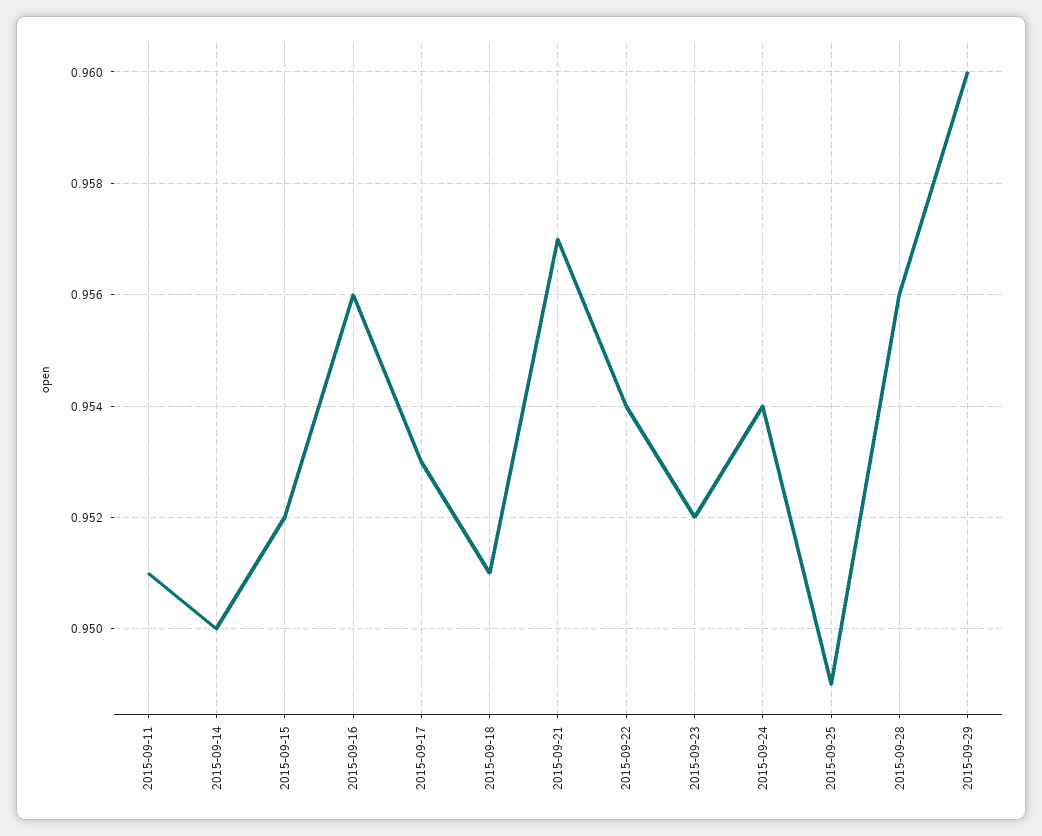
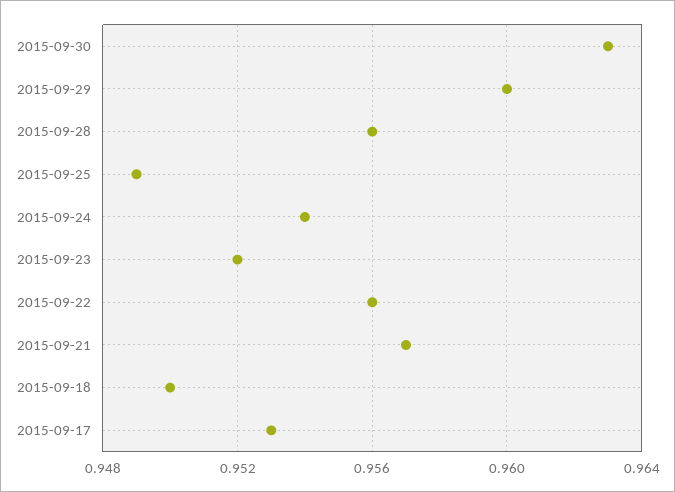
2015-09-11: 0.951 -> none
2015-09-14: 0.95 -> none
2015-09-15: 0.952 -> none
2015-09-16: 0.956 -> none
2015-09-18: 0.951 -> 0.95
2015-09-22: 0.954 -> 0.956
2015-09-30: none -> 0.963

